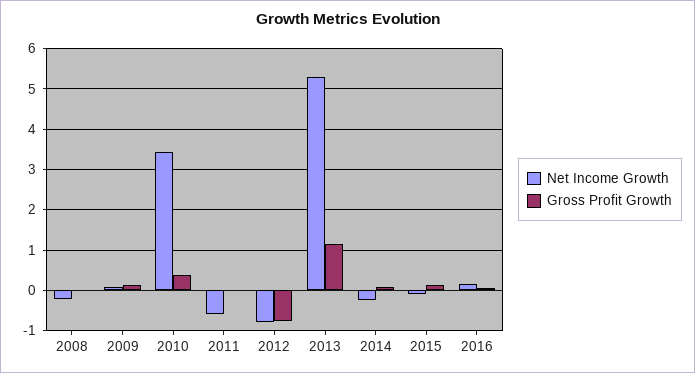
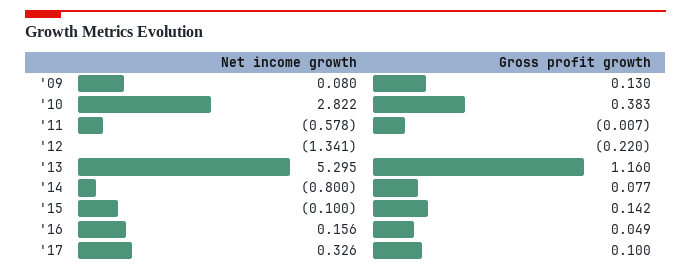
Net Income Growth, 2008: -0.2 -> none
Gross Profit Growth, 2008: 0 -> none
Net Income Growth, 2010: 3.4 -> 2.822
Net Income Growth, 2012: -0.8 -> -1.341
Gross Profit Growth, 2012: -0.8 -> -0.22
Net Income Growth, 2014: -0.2 -> -0.8
Net Income Growth, '17: none -> 0.326
Gross Profit Growth, '17: none -> 0.1

